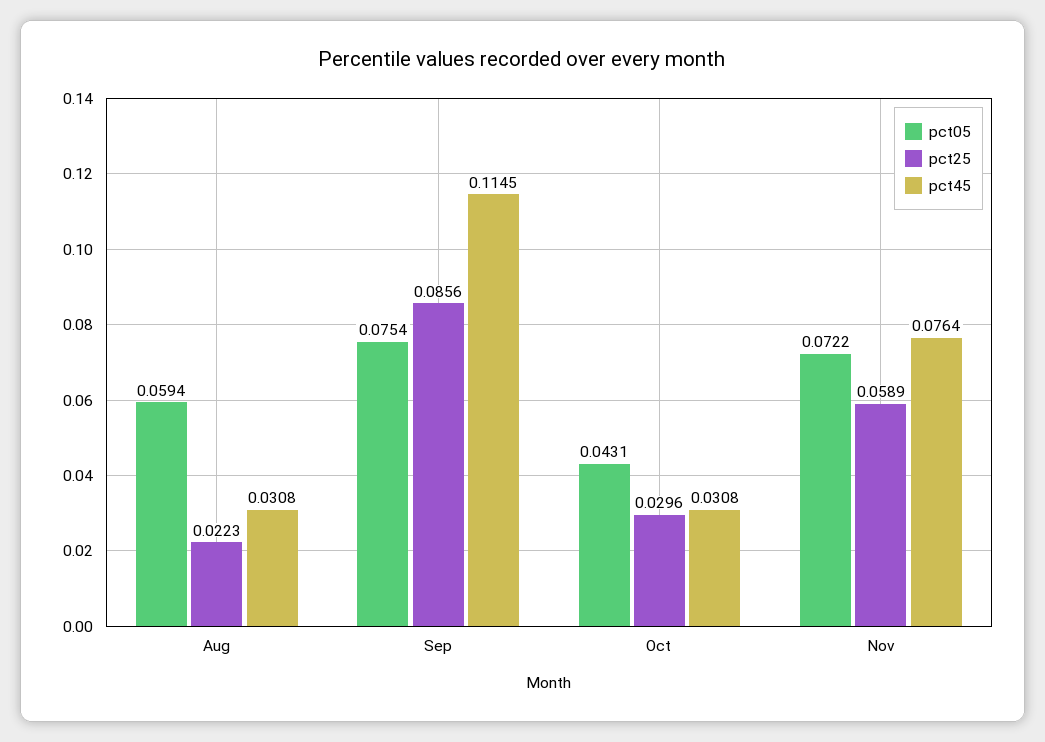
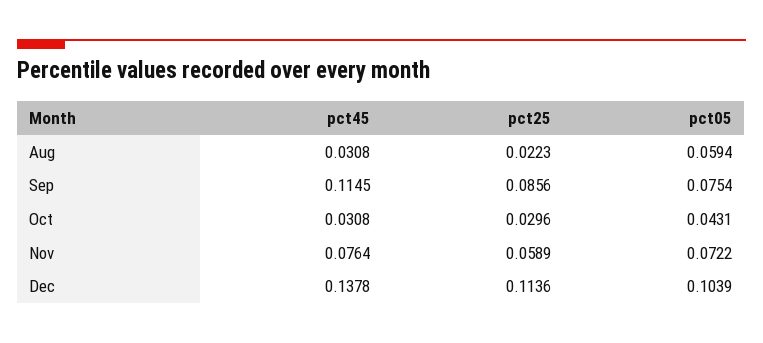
pct45, Dec: none -> 0.1378
pct25, Dec: none -> 0.1136
pct05, Dec: none -> 0.1039

